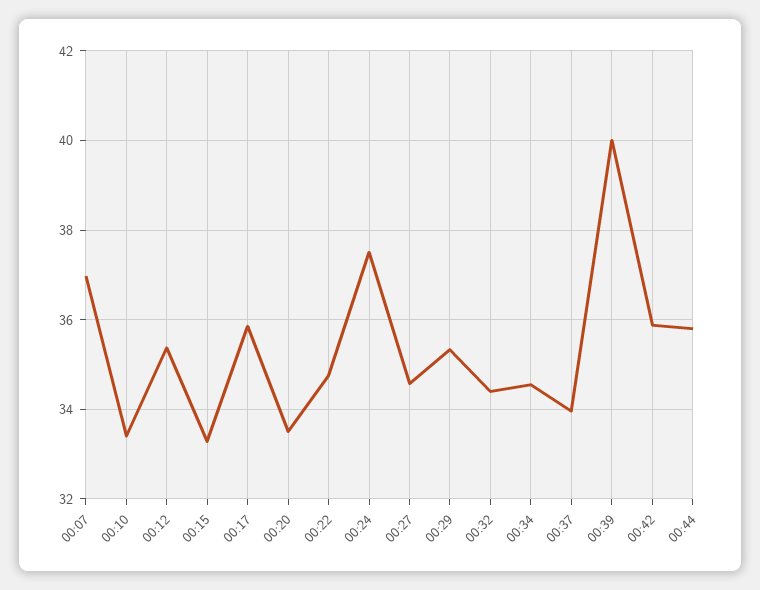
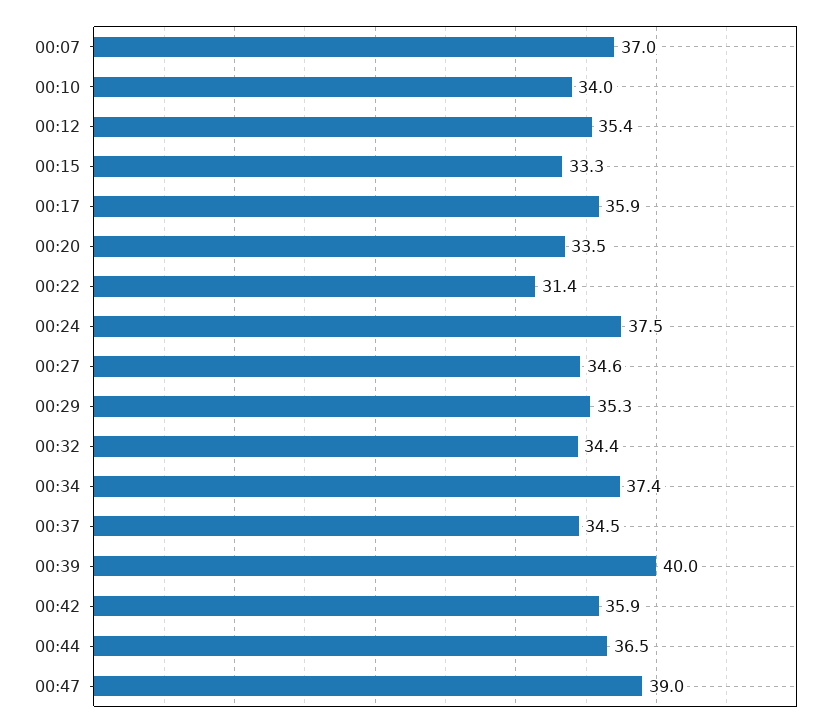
00:10: 33.4 -> 34
00:22: 34.8 -> 31.4
00:34: 34.6 -> 37.4
00:37: 34 -> 34.5
00:44: 35.8 -> 36.5
00:47: none -> 39

